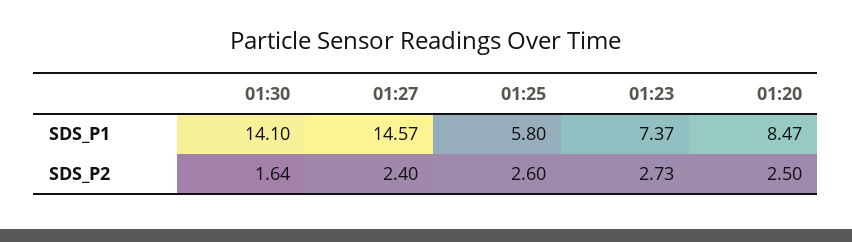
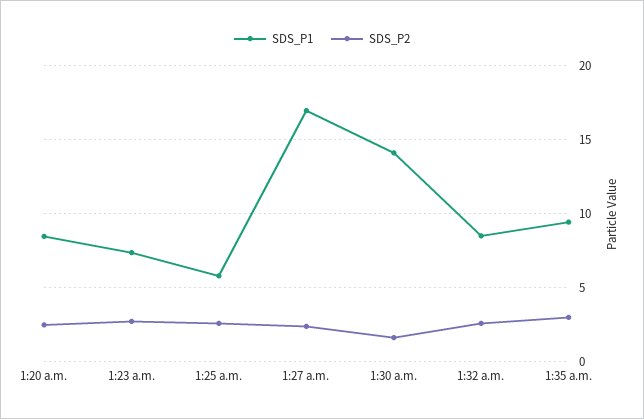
SDS_P1, 01:27: 14.57 -> 17
SDS_P1, 1:32 a.m.: none -> 8.5
SDS_P2, 1:32 a.m.: none -> 2.5
SDS_P1, 1:35 a.m.: none -> 9.5
SDS_P2, 1:35 a.m.: none -> 3

